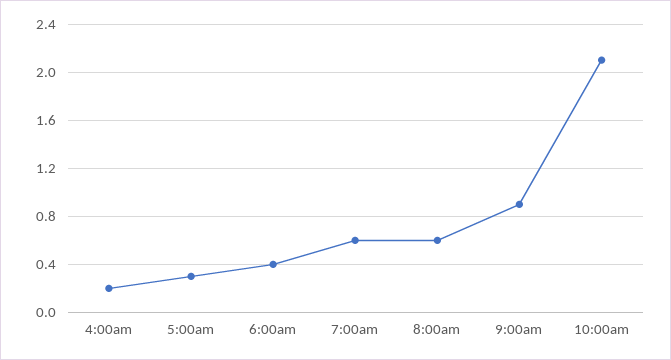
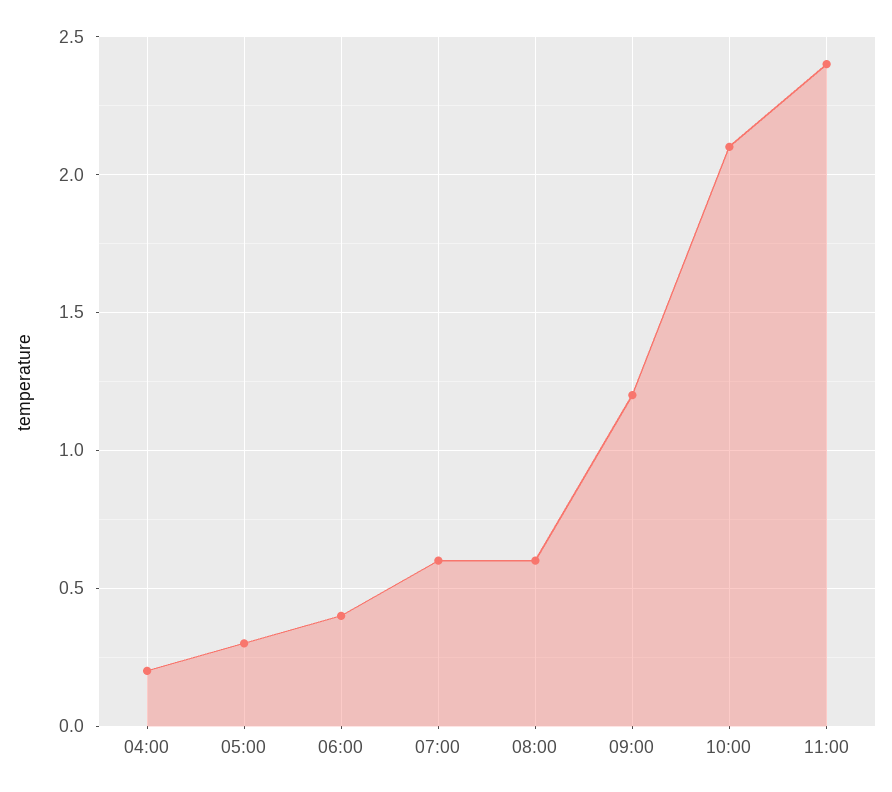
9:00am: 0.9 -> 1.2
11:00: none -> 2.4

